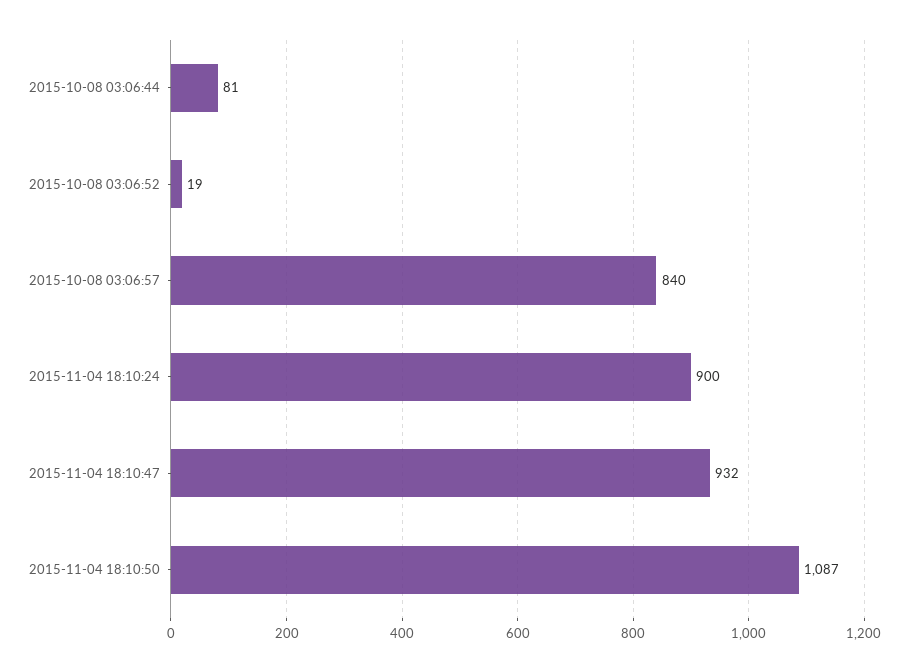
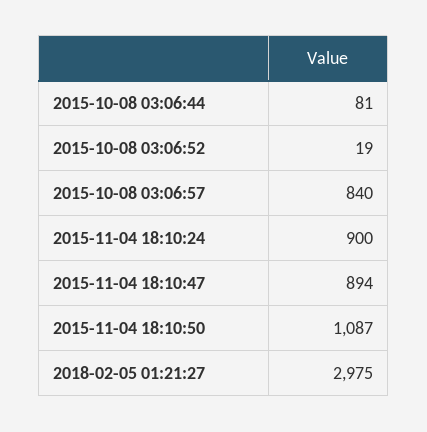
2015-11-04 18:10:47: 932 -> 894
2018-02-05 01:21:27: none -> 2975

